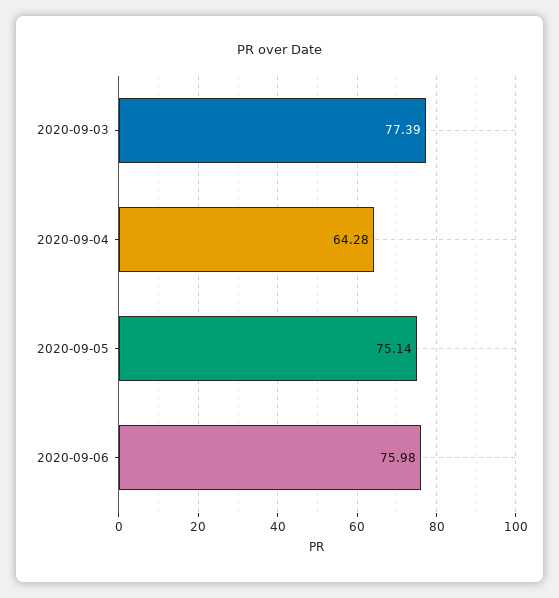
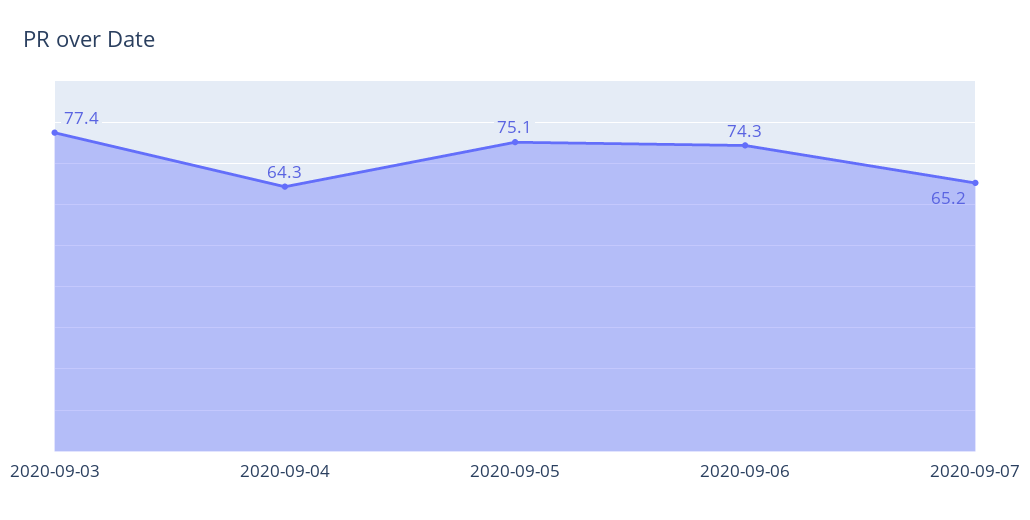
2020-09-06: 75.98 -> 74.3
2020-09-07: none -> 65.2

